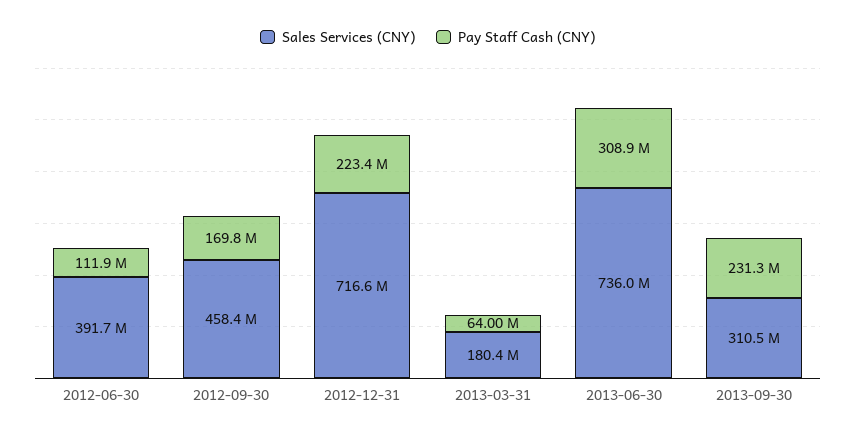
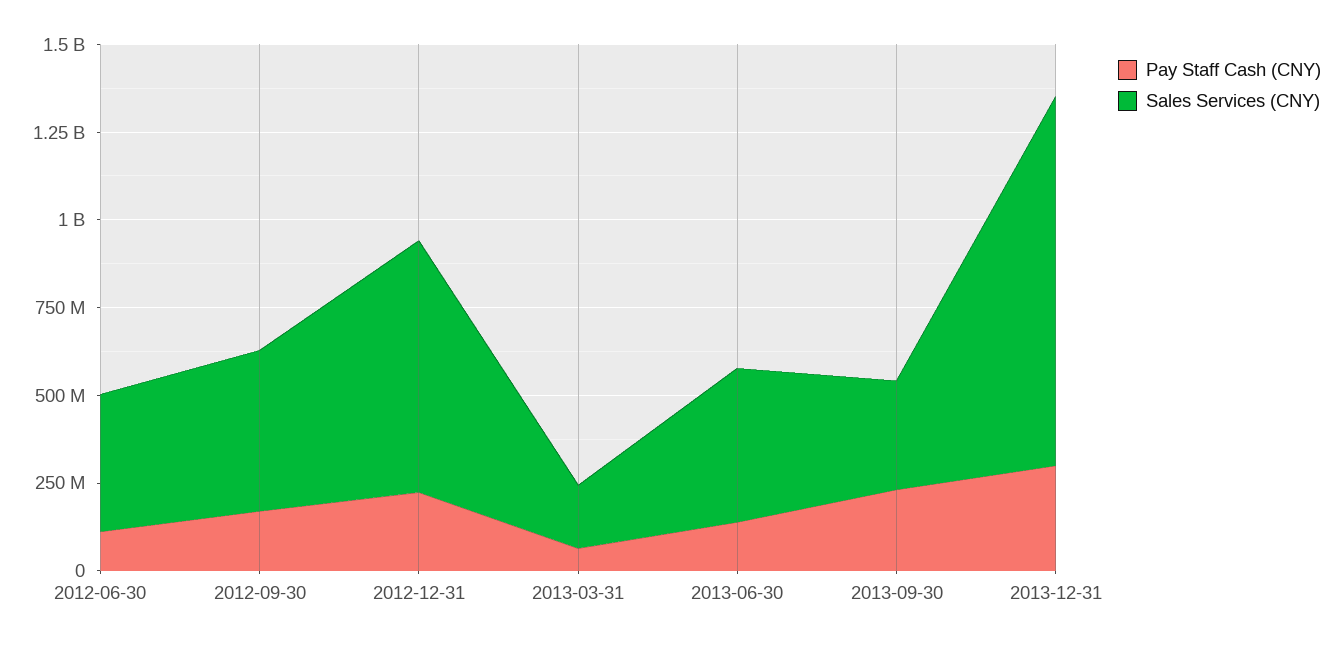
Sales Services (CNY), 2013-06-30: 736000000 -> 450000000
Pay Staff Cash (CNY), 2013-06-30: 308900000 -> 150000000
Pay Staff Cash (CNY), 2013-12-31: none -> 300000000
Sales Services (CNY), 2013-12-31: none -> 1050000000

